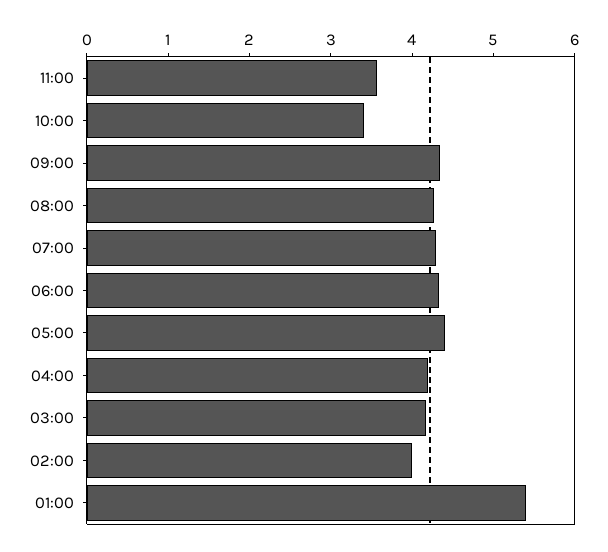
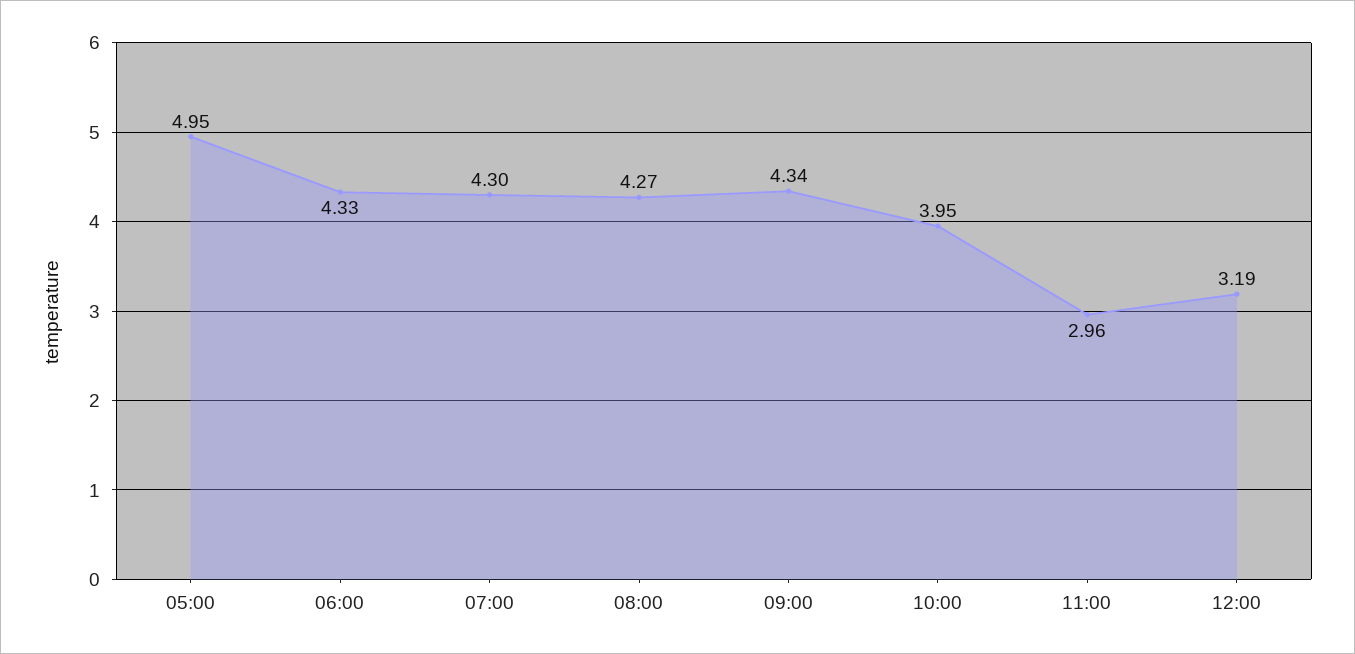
11:00: 3.6 -> 2.96
10:00: 3.4 -> 3.95
05:00: 4.4 -> 4.95
04:00: 4.2 -> none
03:00: 4.2 -> none
02:00: 4 -> none
01:00: 5.4 -> none
12:00: none -> 3.19

